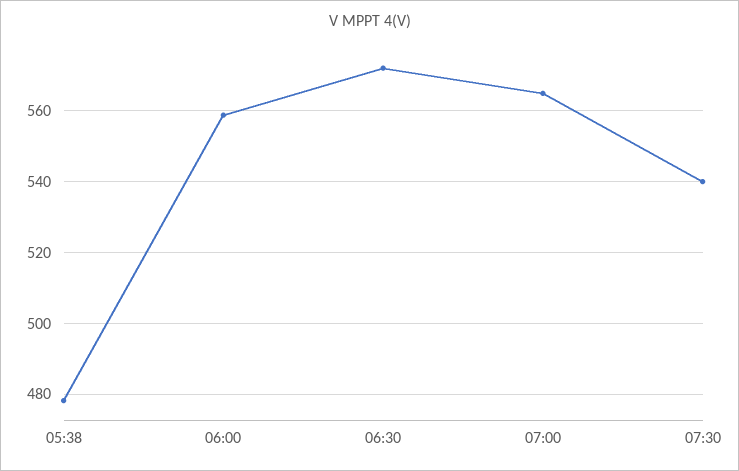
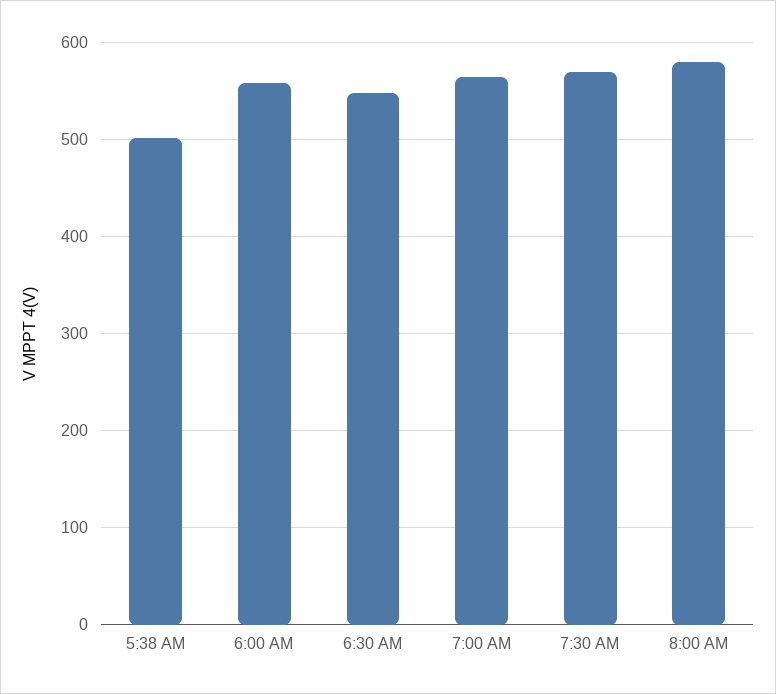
05:38: 478 -> 500
06:30: 572 -> 550
07:30: 540 -> 570
8:00 AM: none -> 580

